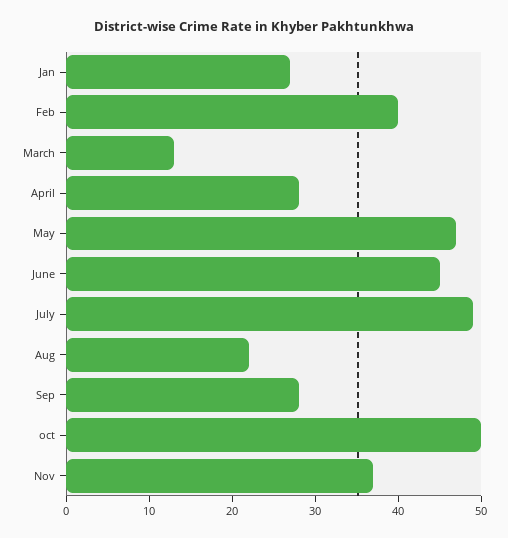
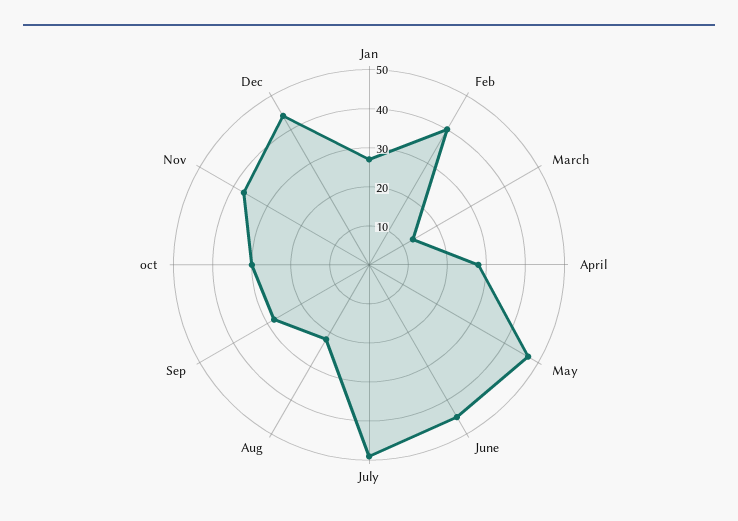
oct: 50 -> 30
Dec: none -> 45

